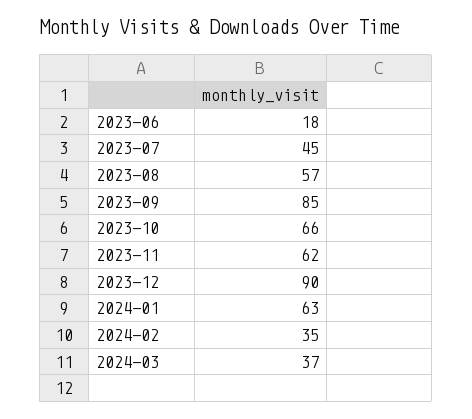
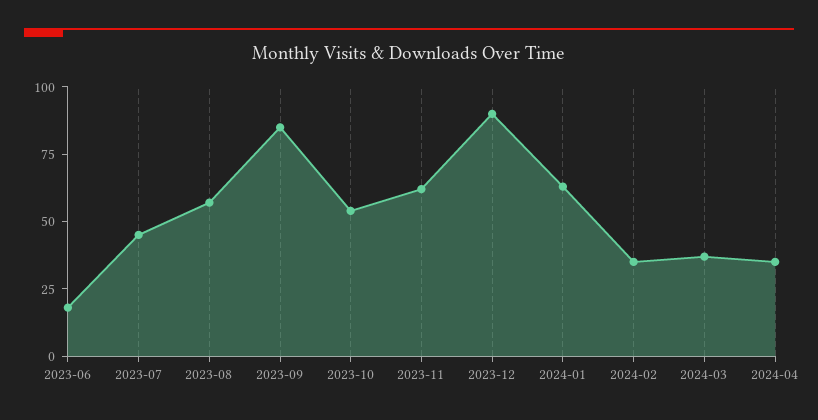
2023-10: 66 -> 55
2024-04: none -> 35

